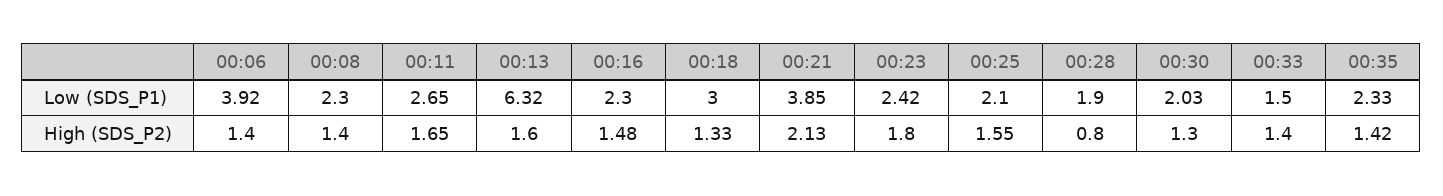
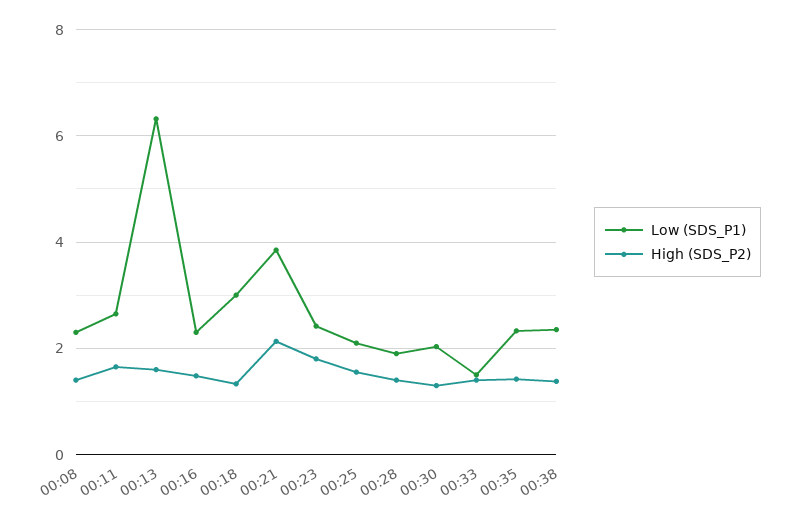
Low (SDS_P1), 00:06: 3.92 -> none
High (SDS_P2), 00:06: 1.4 -> none
High (SDS_P2), 00:28: 0.8 -> 1.4
Low (SDS_P1), 00:38: none -> 2.4
High (SDS_P2), 00:38: none -> 1.4

